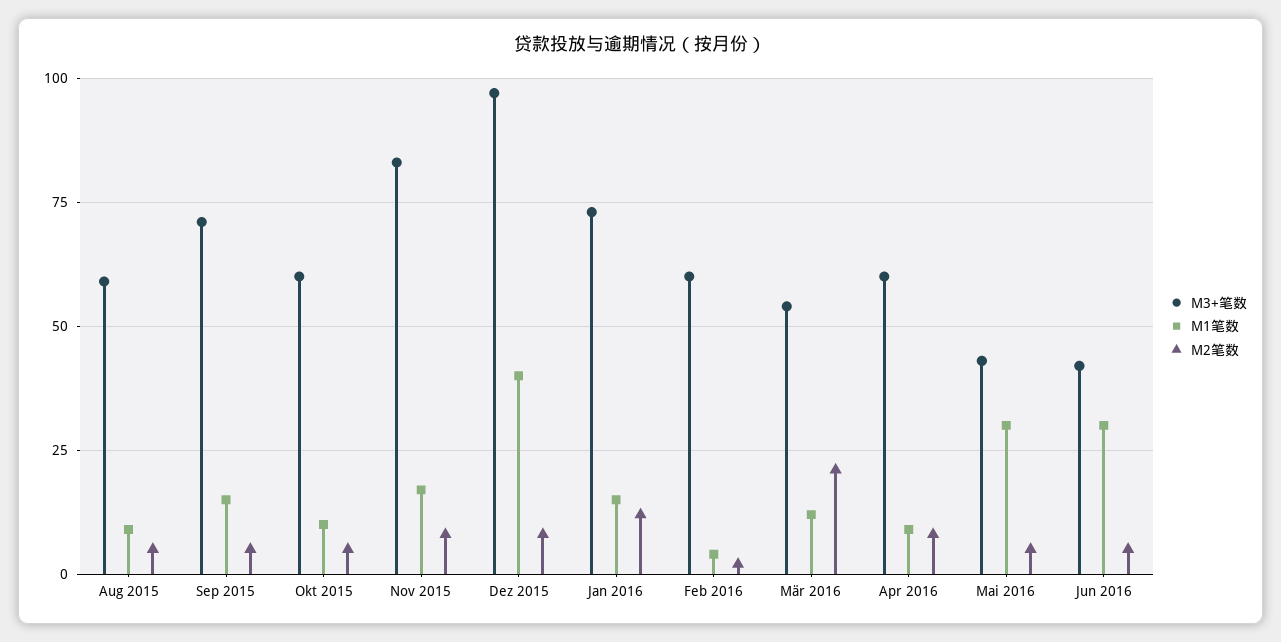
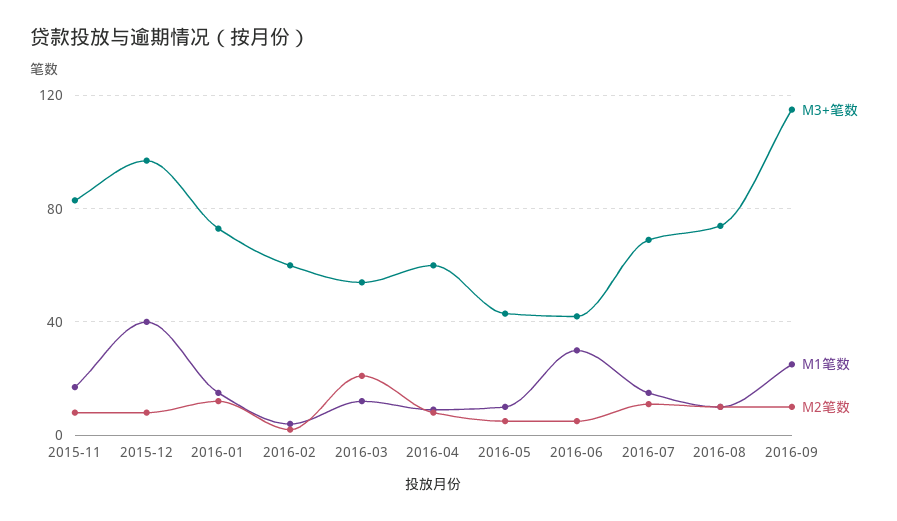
M3+笔数, Aug 2015: 60 -> none
M1笔数, Aug 2015: 10 -> none
M2笔数, Aug 2015: 5 -> none
M3+笔数, Sep 2015: 70 -> none
M1笔数, Sep 2015: 15 -> none
M2笔数, Sep 2015: 5 -> none
M3+笔数, Okt 2015: 60 -> none
M1笔数, Okt 2015: 10 -> none
M2笔数, Okt 2015: 5 -> none
M1笔数, Mai 2016: 30 -> 10
M3+笔数, 2016-07: none -> 70
M1笔数, 2016-07: none -> 15
M2笔数, 2016-07: none -> 10
M3+笔数, 2016-08: none -> 75
M1笔数, 2016-08: none -> 10
M2笔数, 2016-08: none -> 10
M3+笔数, 2016-09: none -> 115
M1笔数, 2016-09: none -> 25
M2笔数, 2016-09: none -> 10

